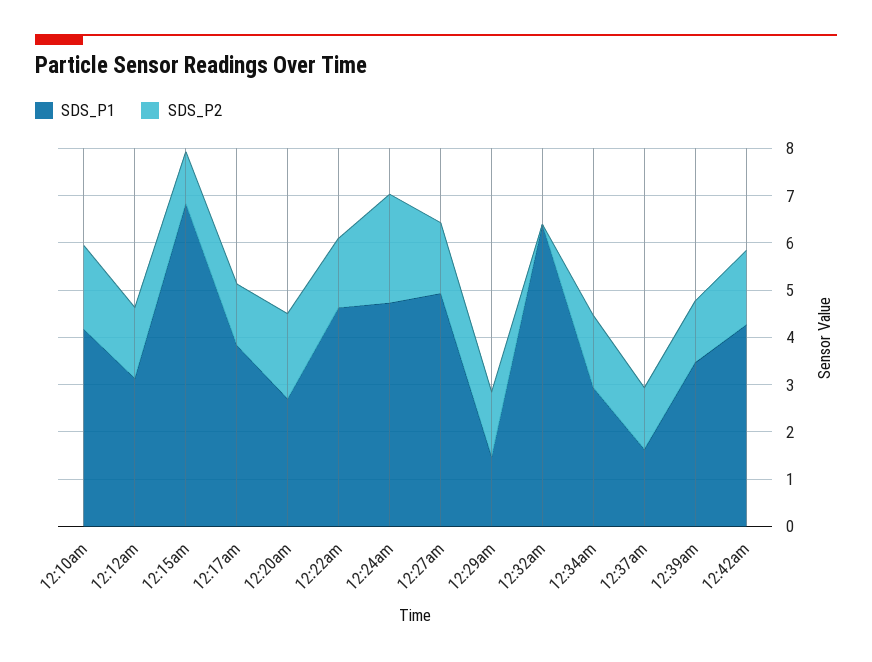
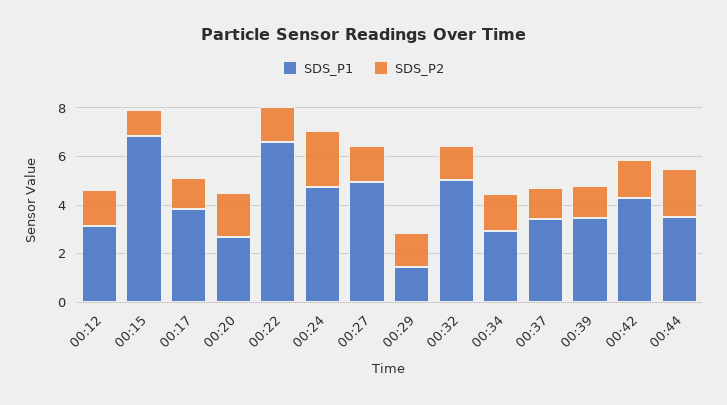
SDS_P1, 12:10am: 4.2 -> none
SDS_P2, 12:10am: 1.8 -> none
SDS_P1, 12:22am: 4.6 -> 6.5
SDS_P1, 12:32am: 6.4 -> 5
SDS_P2, 12:32am: 0 -> 1.5
SDS_P1, 12:37am: 1.6 -> 3.5
SDS_P1, 00:44: none -> 3.5
SDS_P2, 00:44: none -> 2

